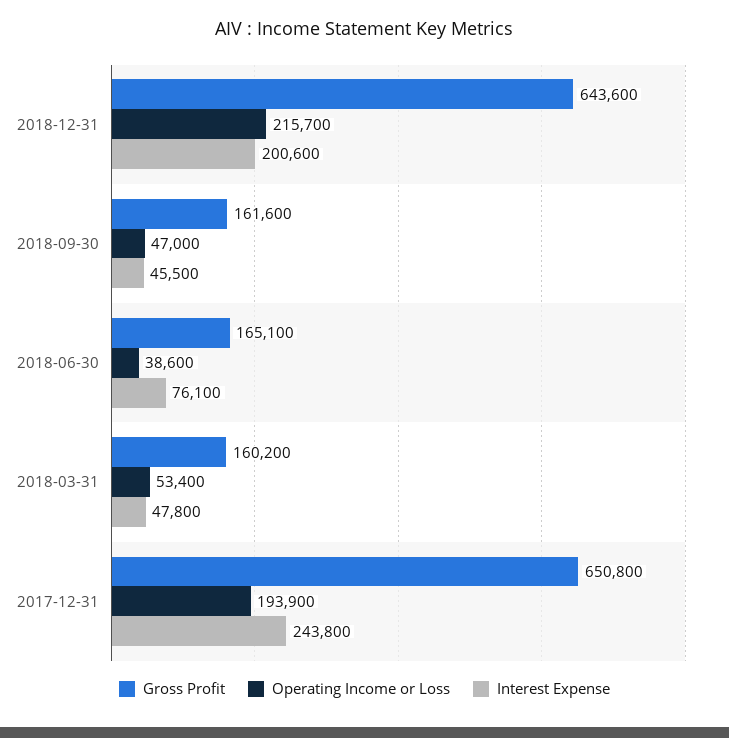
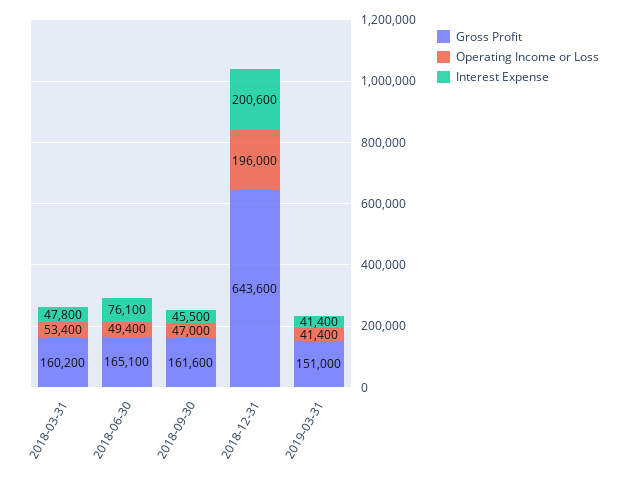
Operating Income or Loss, 2018-12-31: 215700 -> 196000
Operating Income or Loss, 2018-06-30: 38600 -> 49400
Gross Profit, 2017-12-31: 650800 -> none
Operating Income or Loss, 2017-12-31: 193900 -> none
Interest Expense, 2017-12-31: 243800 -> none
Gross Profit, 2019-03-31: none -> 151000
Operating Income or Loss, 2019-03-31: none -> 41400
Interest Expense, 2019-03-31: none -> 41400

